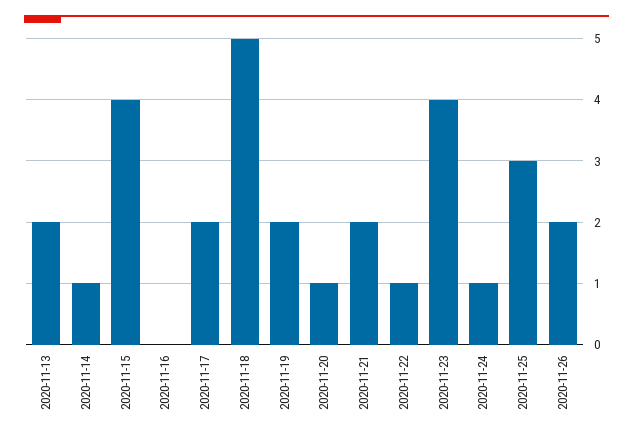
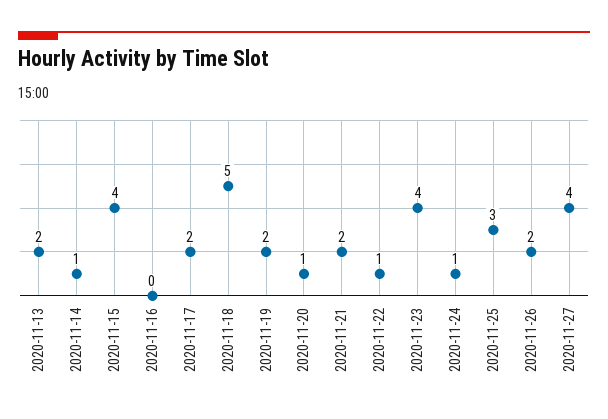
2020-11-27: none -> 4

